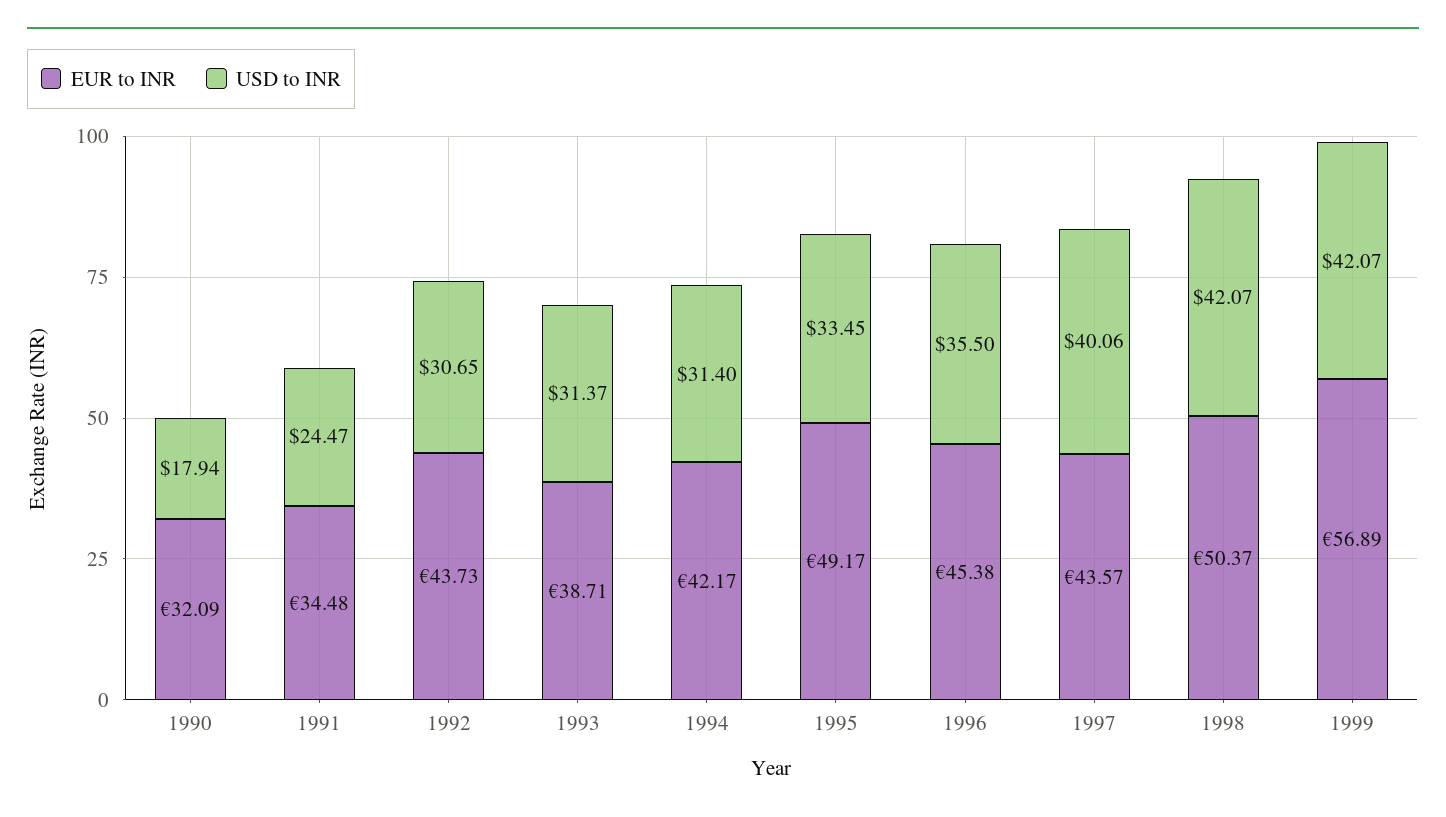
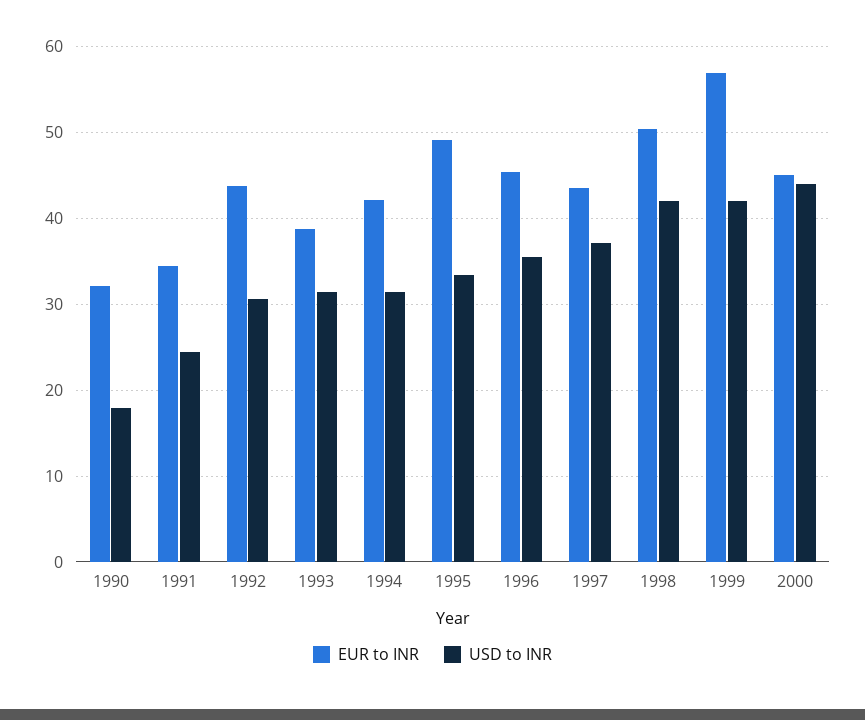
USD to INR, 1997: 40.06 -> 37
EUR to INR, 2000: none -> 45
USD to INR, 2000: none -> 44

